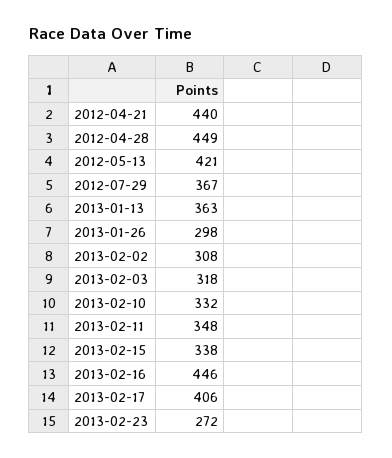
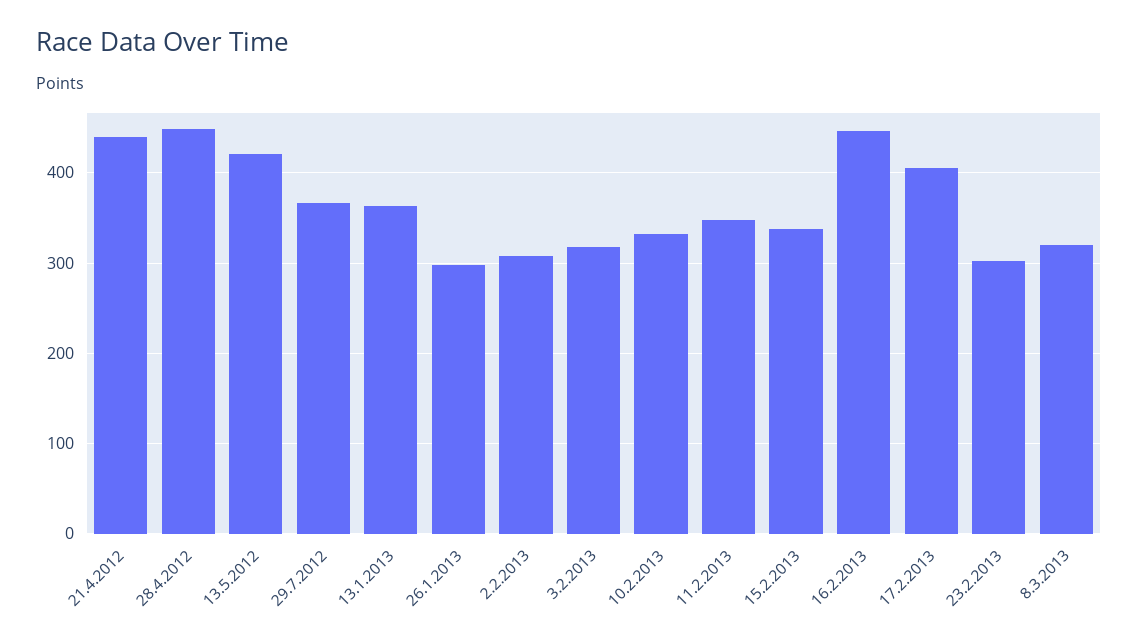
2013-02-23: 272 -> 300
8.3.2013: none -> 320

